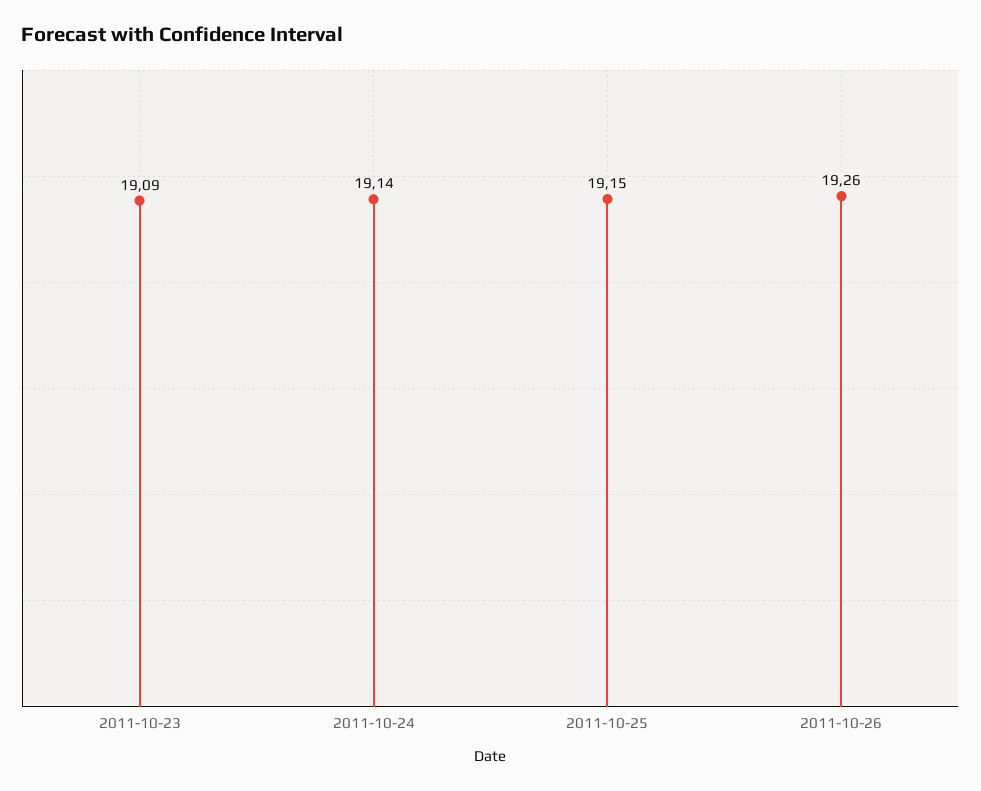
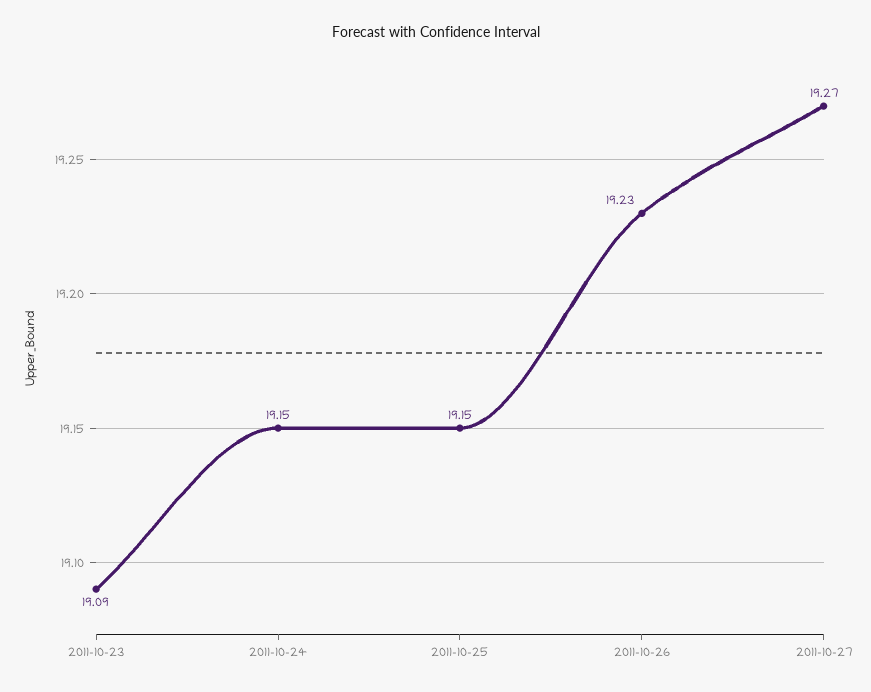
2011-10-24: 19.14 -> 19.15
2011-10-26: 19.26 -> 19.23
2011-10-27: none -> 19.27

